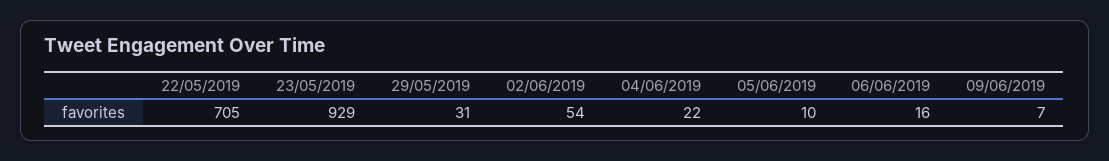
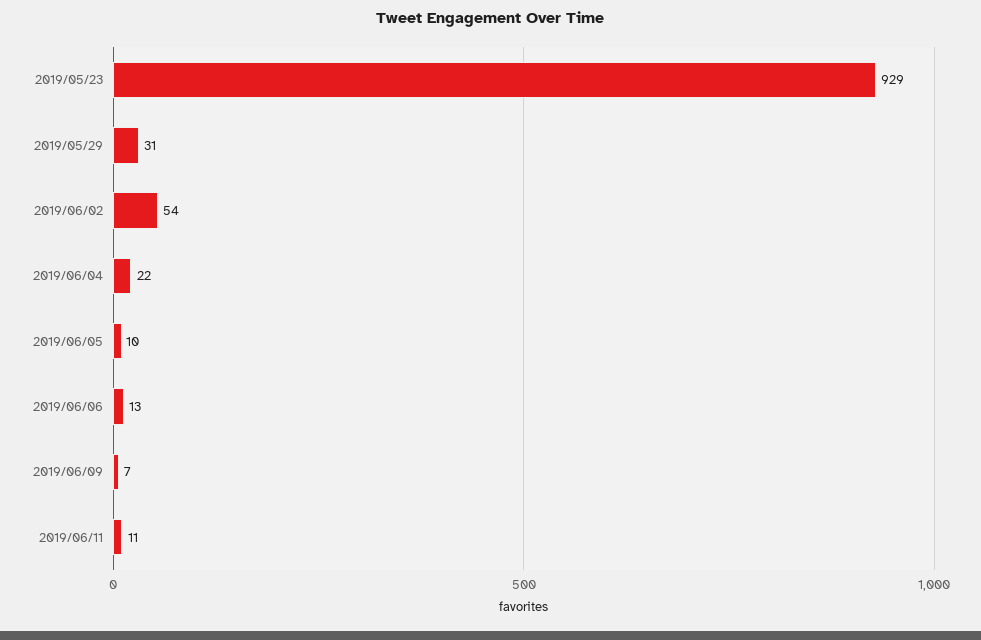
22/05/2019: 705 -> none
06/06/2019: 16 -> 13
2019/06/11: none -> 11

